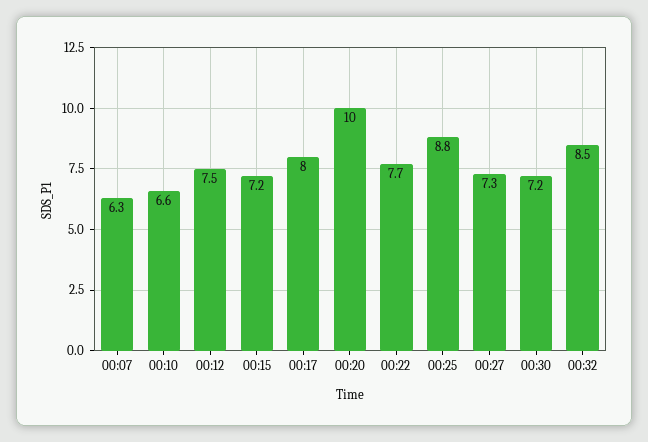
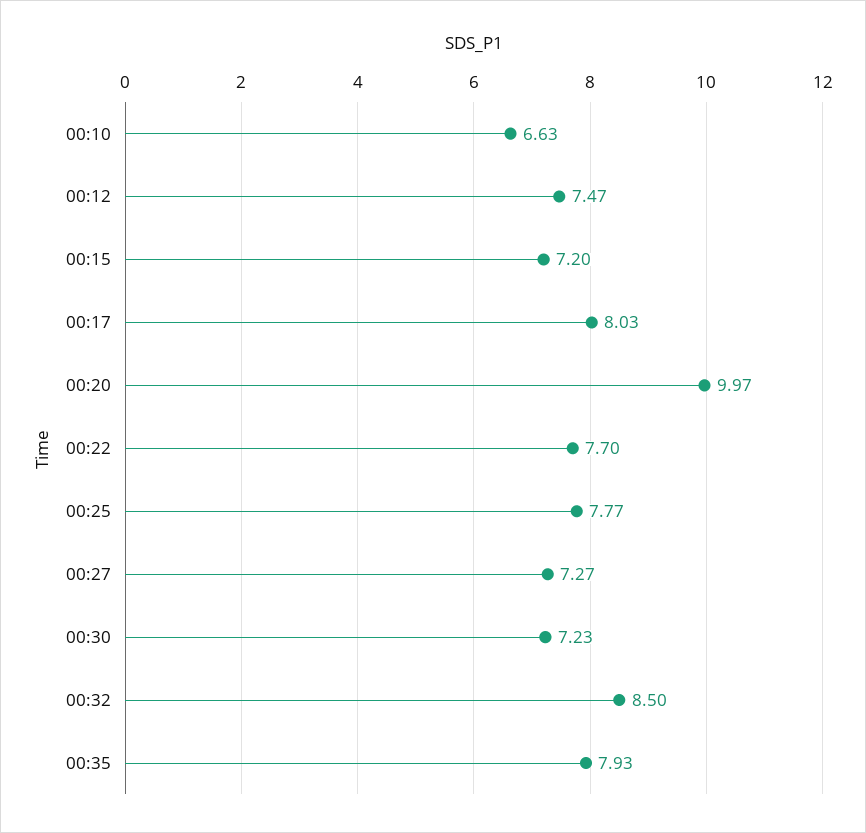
00:07: 6.3 -> none
00:25: 8.8 -> 7.77
00:35: none -> 7.93

